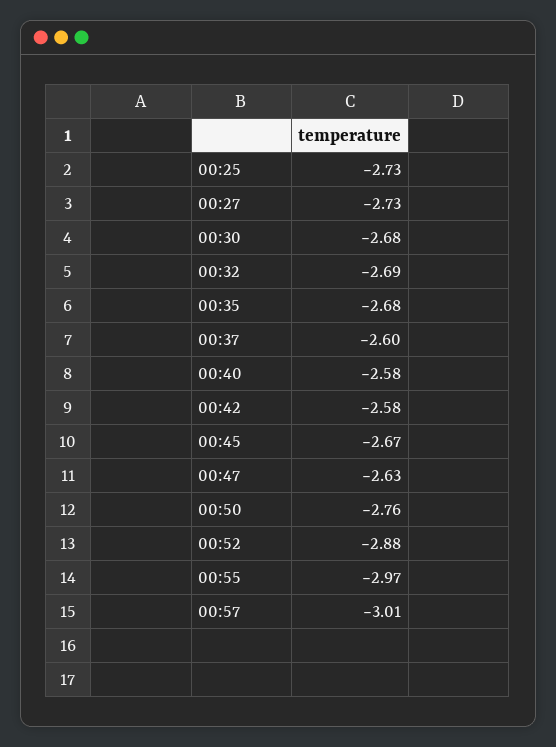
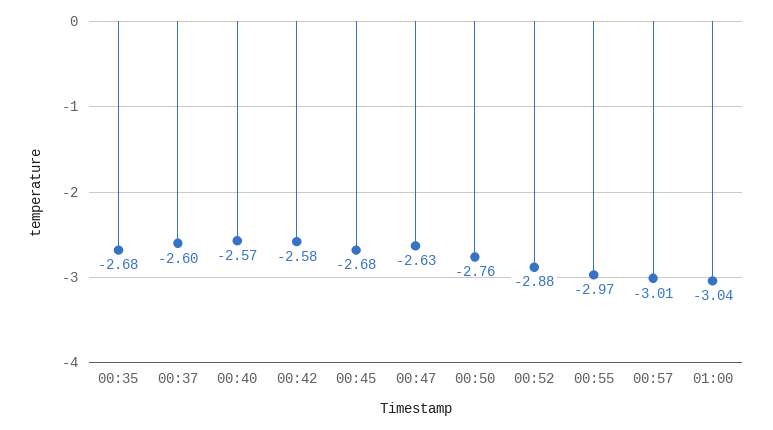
00:25: -2.73 -> none
00:27: -2.73 -> none
00:30: -2.68 -> none
00:32: -2.69 -> none
00:40: -2.58 -> -2.57
00:45: -2.67 -> -2.68
01:00: none -> -3.04

